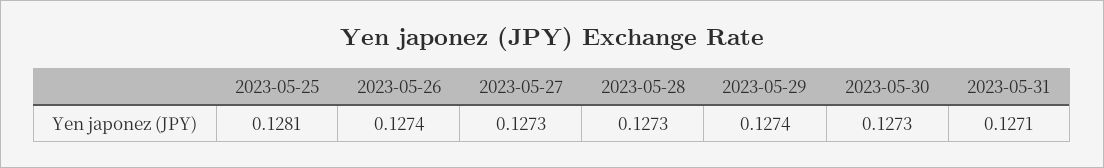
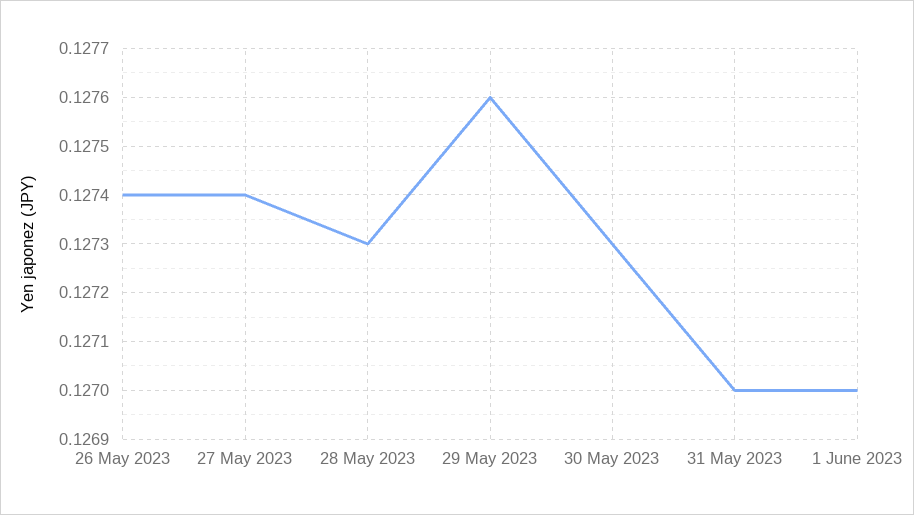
2023-05-25: 0.1281 -> none
2023-05-27: 0.1273 -> 0.1274
2023-05-29: 0.1274 -> 0.1276
2023-05-31: 0.1271 -> 0.127
1 June 2023: none -> 0.127

